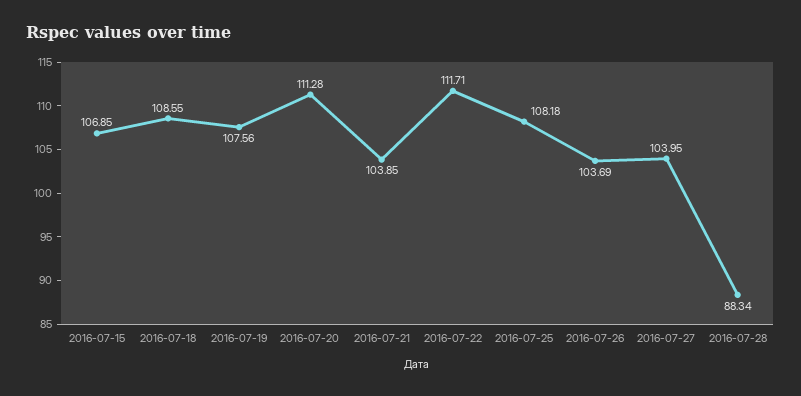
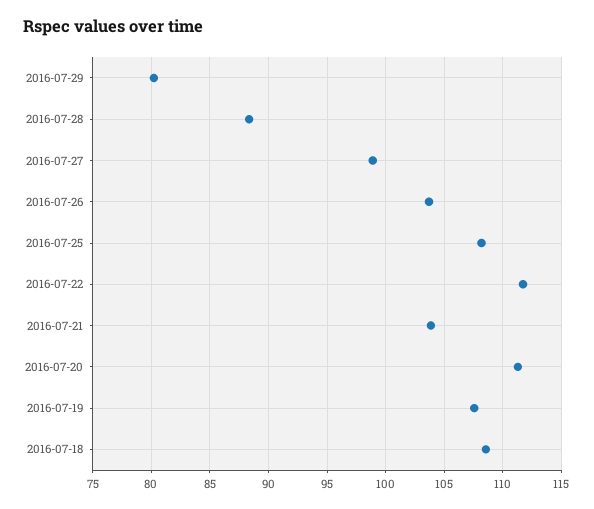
2016-07-15: 106.85 -> none
2016-07-27: 103.95 -> 99
2016-07-29: none -> 80

